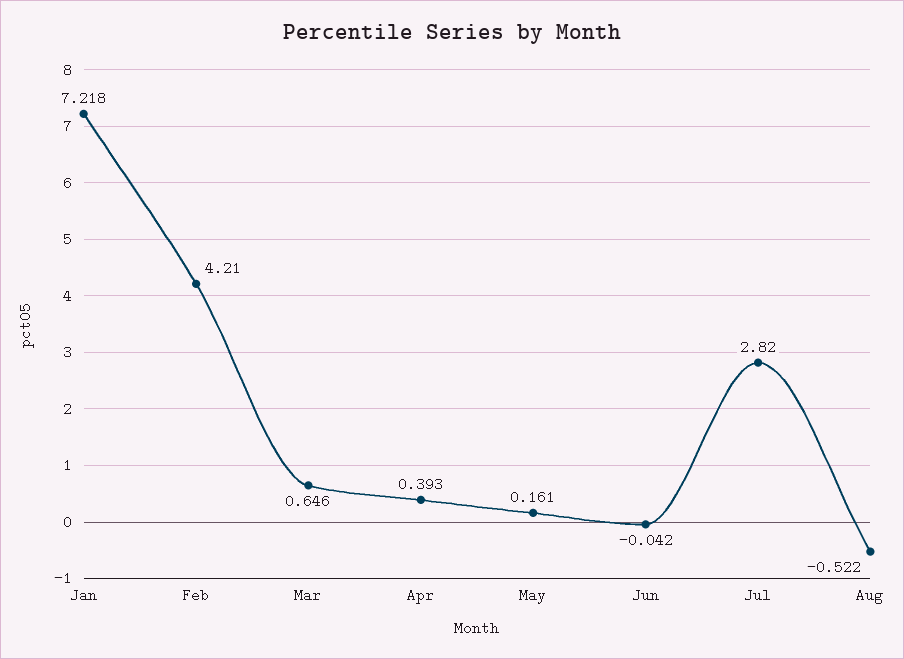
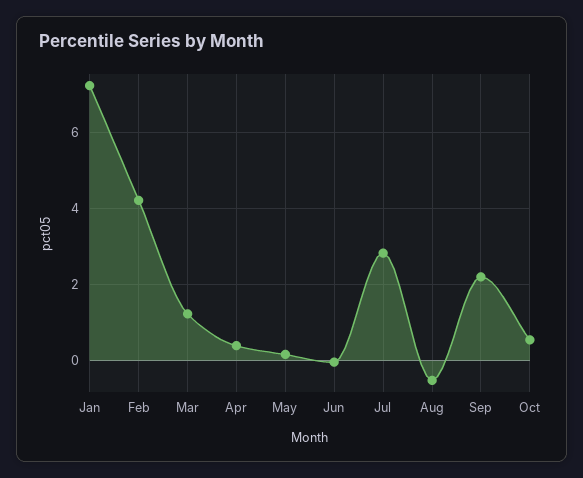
Mar: 0.646 -> 1.2
Sep: none -> 2.2
Oct: none -> 0.6

